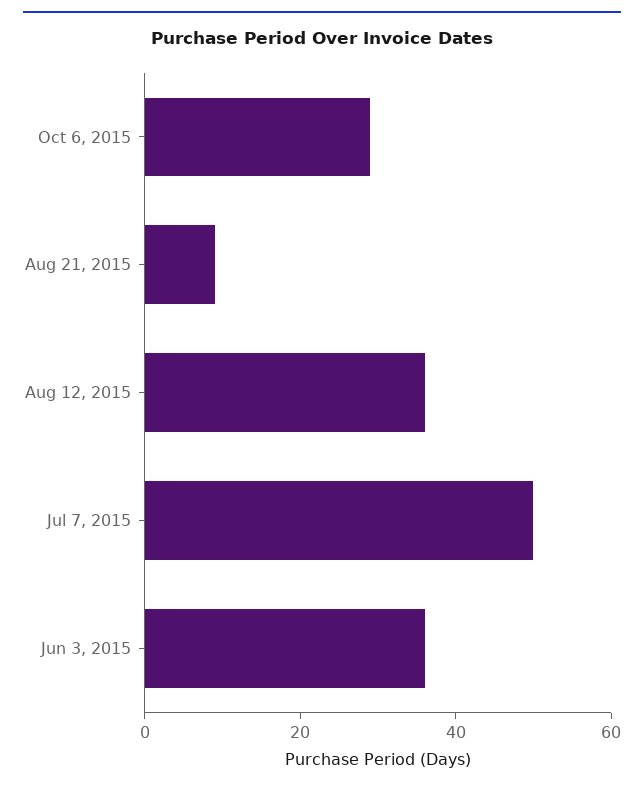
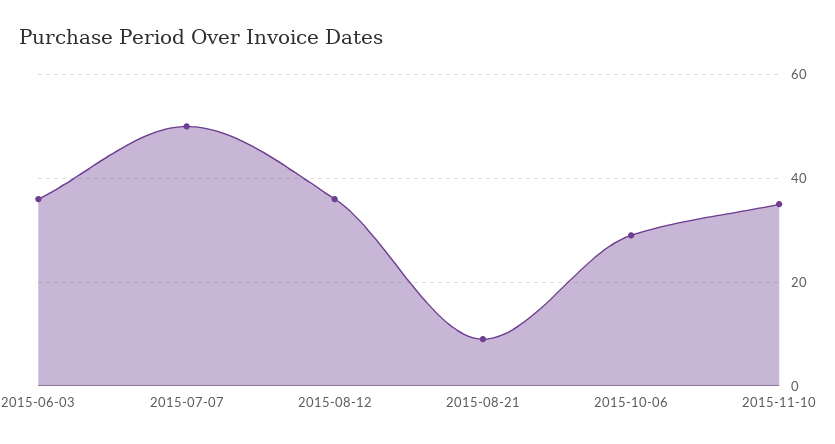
2015-11-10: none -> 35

